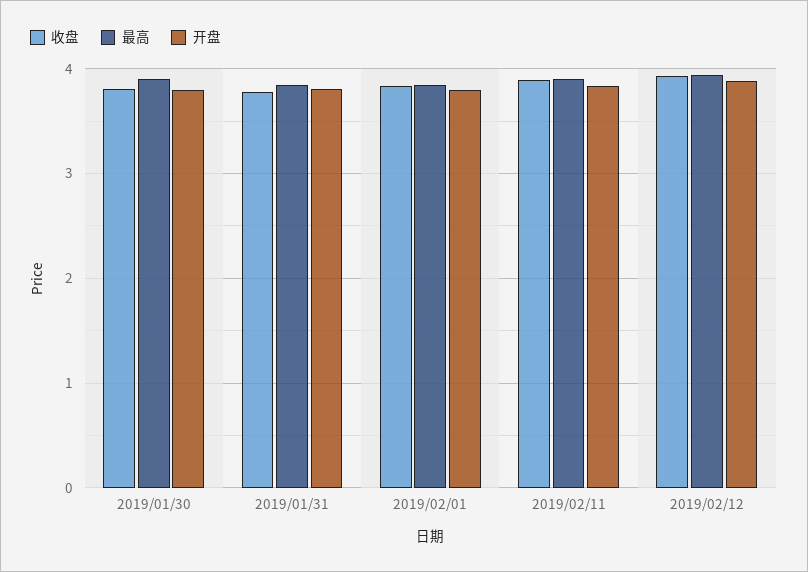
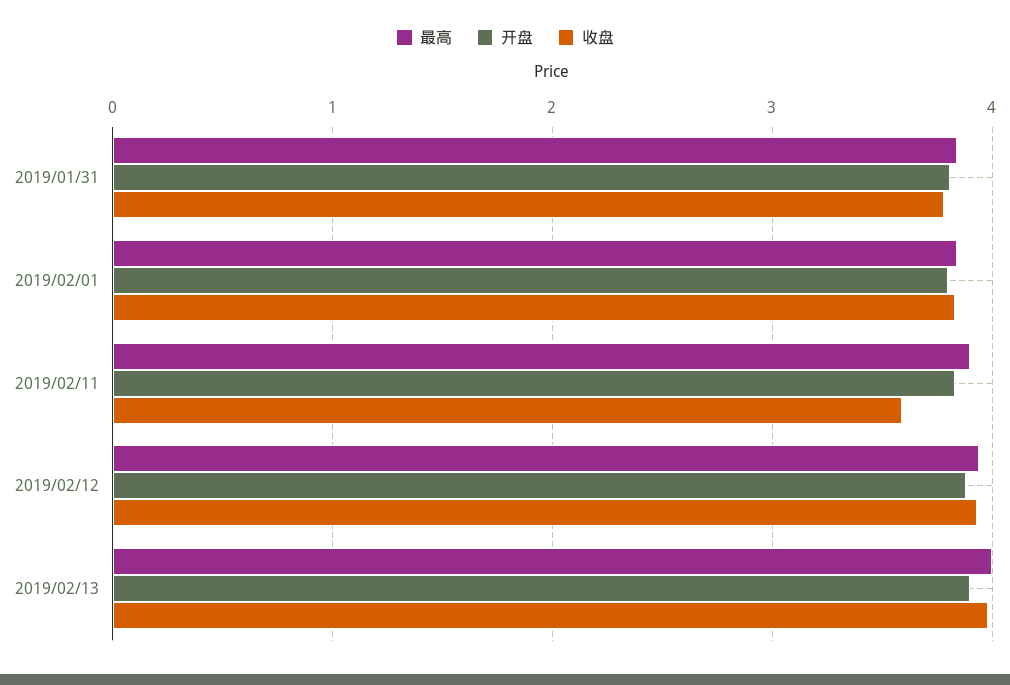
收盘, 2019/01/30: 3.8 -> none
最高, 2019/01/30: 3.9 -> none
开盘, 2019/01/30: 3.8 -> none
收盘, 2019/02/11: 3.9 -> 3.6
最高, 2019/02/13: none -> 4
开盘, 2019/02/13: none -> 3.9
收盘, 2019/02/13: none -> 4

